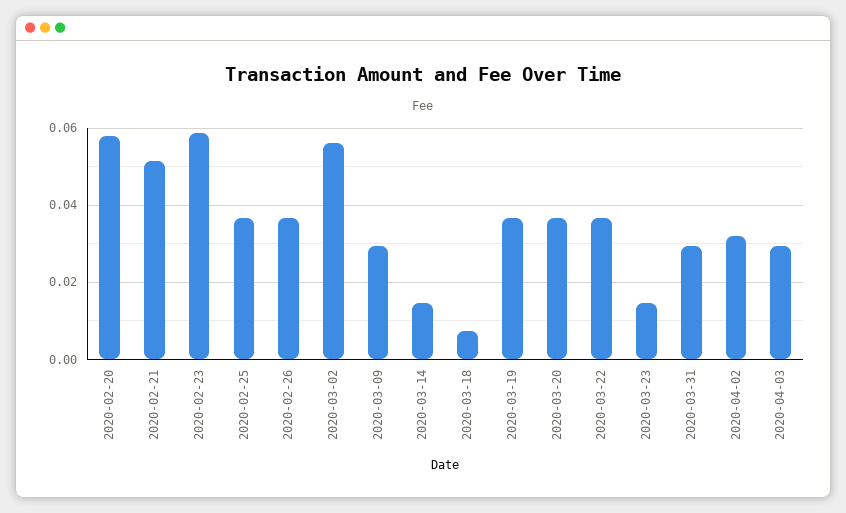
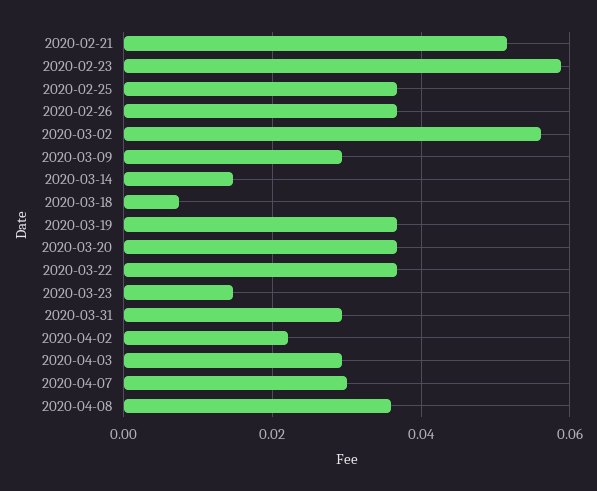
2020-02-20: 0.058 -> none
2020-04-02: 0.032 -> 0.022
2020-04-07: none -> 0.03
2020-04-08: none -> 0.036

